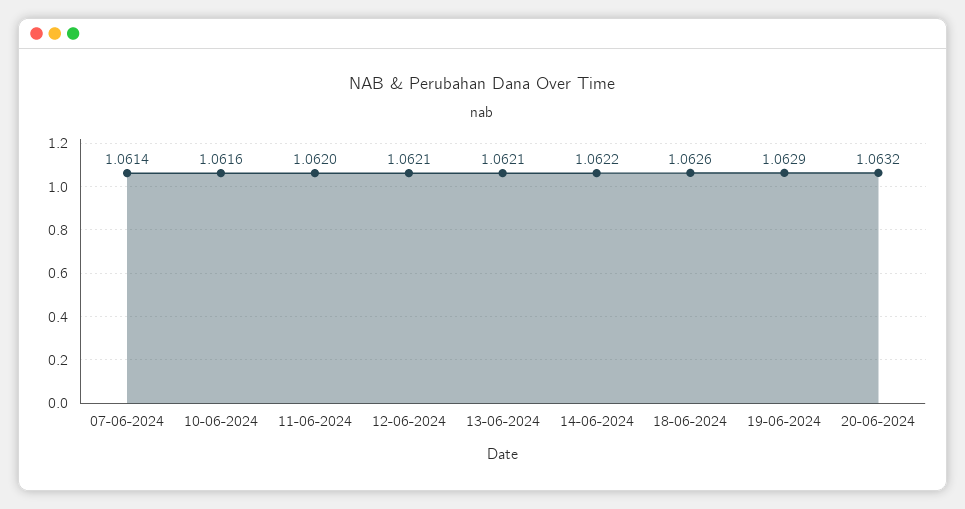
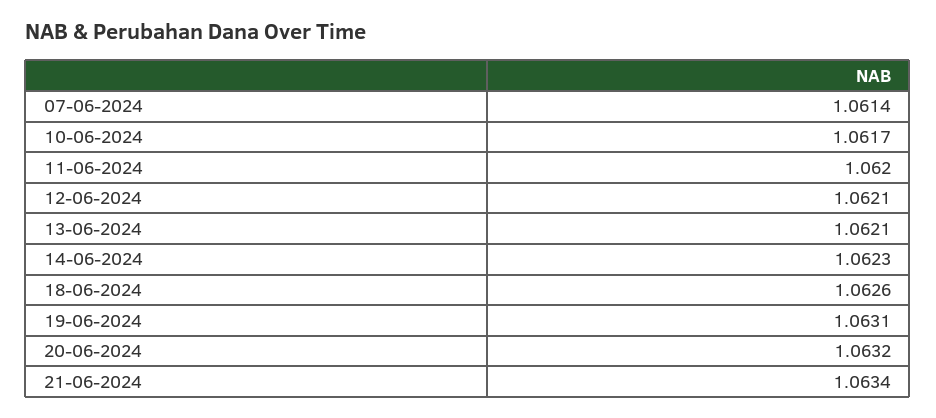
10-06-2024: 1.0616 -> 1.0617
14-06-2024: 1.0622 -> 1.0623
19-06-2024: 1.0629 -> 1.0631
21-06-2024: none -> 1.0634

